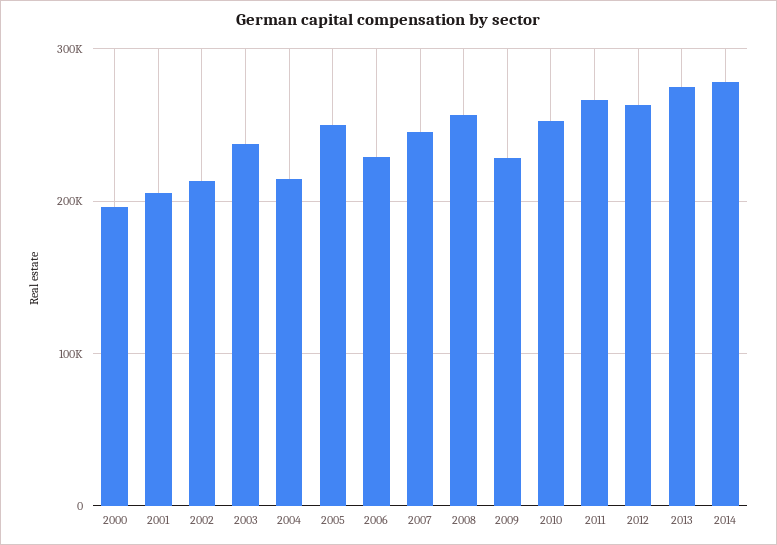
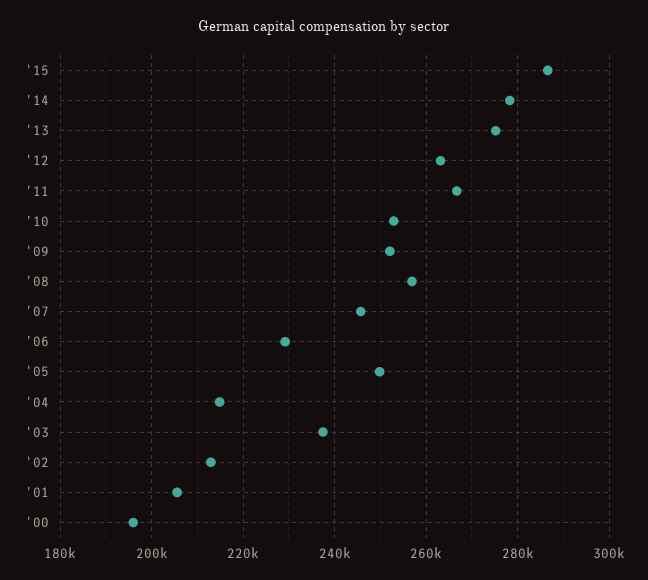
2009: 230000 -> 252000
'15: none -> 286000

